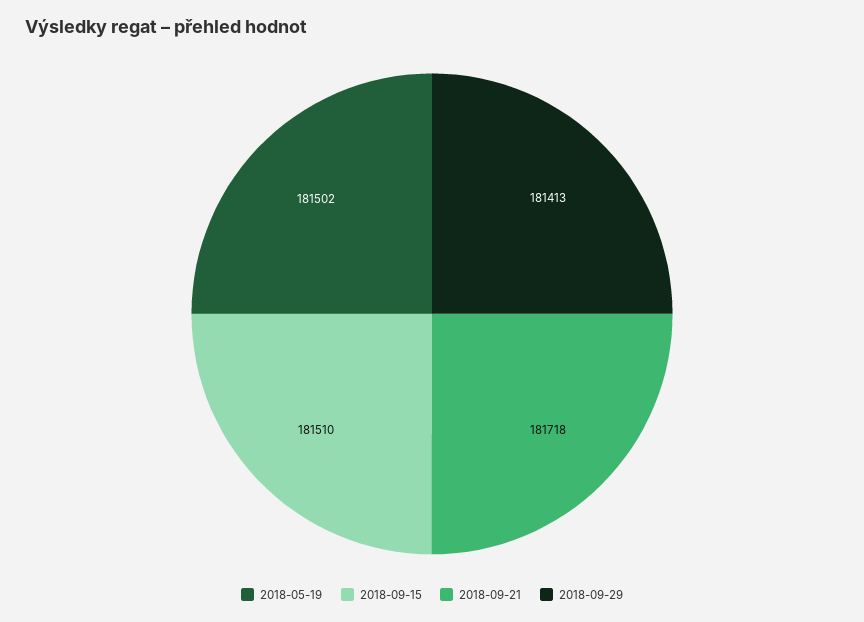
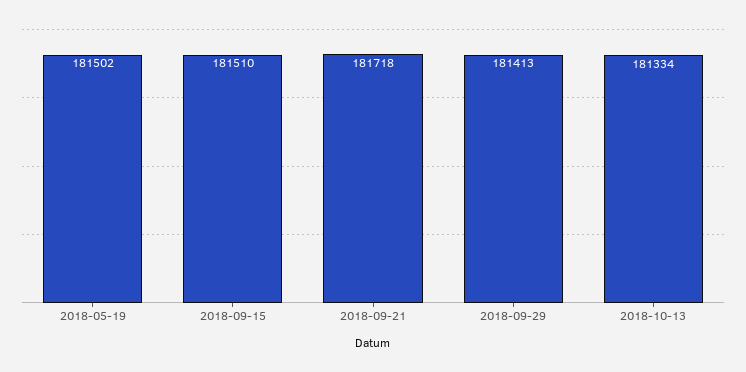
2018-10-13: none -> 181334

